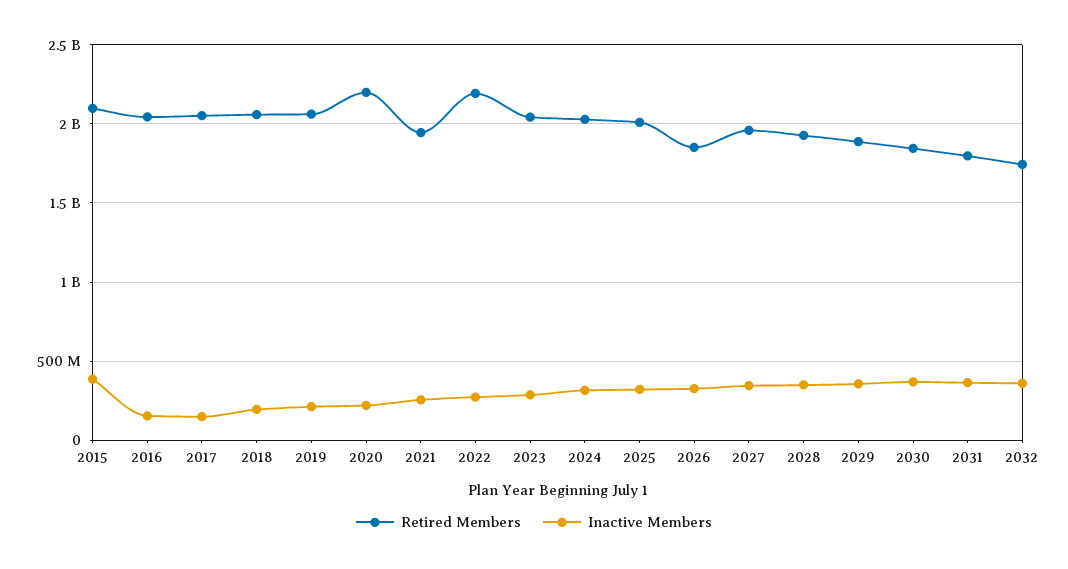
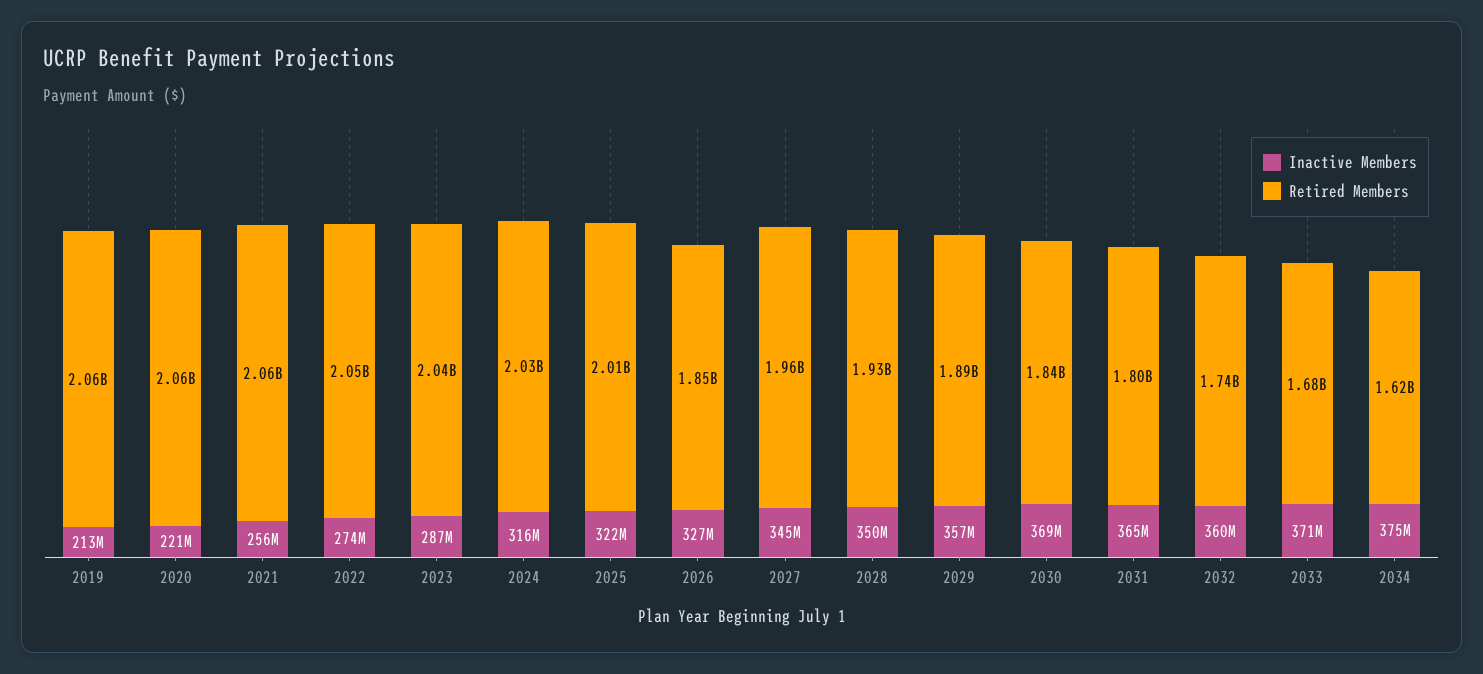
Retired Members, 2015: 2100000000 -> none
Inactive Members, 2015: 400000000 -> none
Retired Members, 2016: 2050000000 -> none
Inactive Members, 2016: 150000000 -> none
Retired Members, 2017: 2050000000 -> none
Inactive Members, 2017: 150000000 -> none
Retired Members, 2018: 2050000000 -> none
Inactive Members, 2018: 200000000 -> none
Retired Members, 2020: 2200000000 -> 2060000000
Retired Members, 2021: 1950000000 -> 2060000000
Retired Members, 2022: 2200000000 -> 2050000000
Inactive Members, 2033: none -> 371000000
Retired Members, 2033: none -> 1680000000
Inactive Members, 2034: none -> 375000000
Retired Members, 2034: none -> 1620000000

